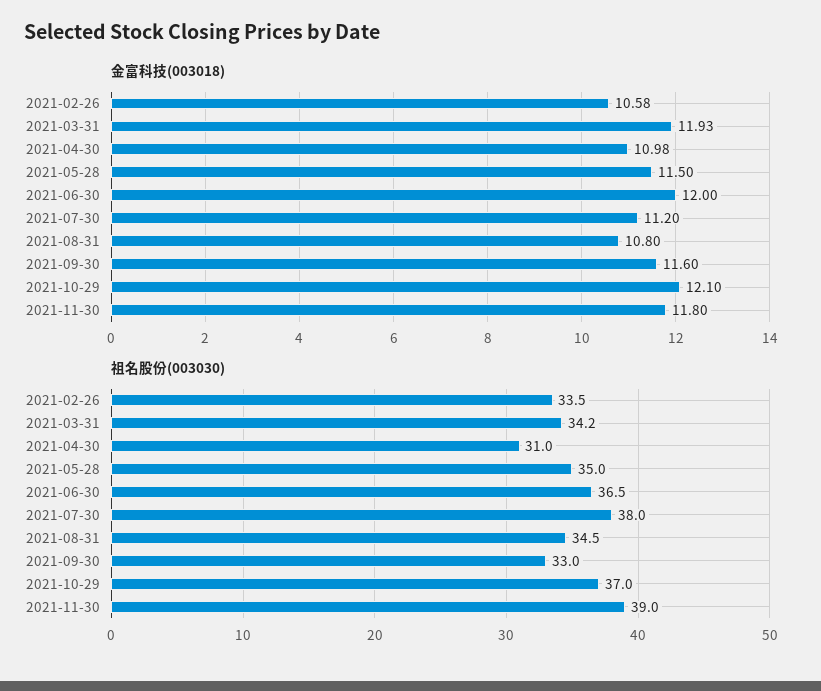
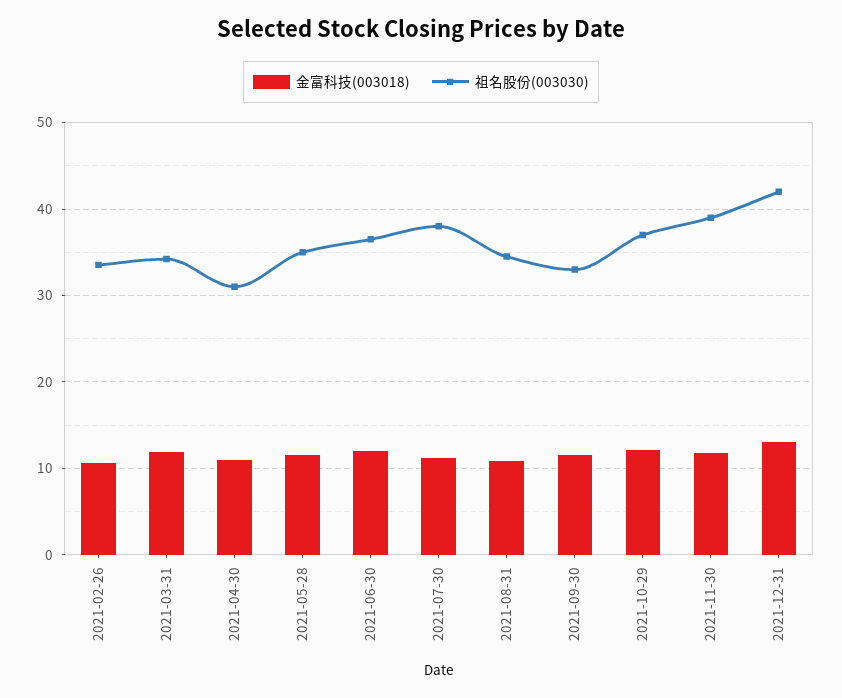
金富科技(003018), 2021-12-31: none -> 13
祖名股份(003030), 2021-12-31: none -> 42

